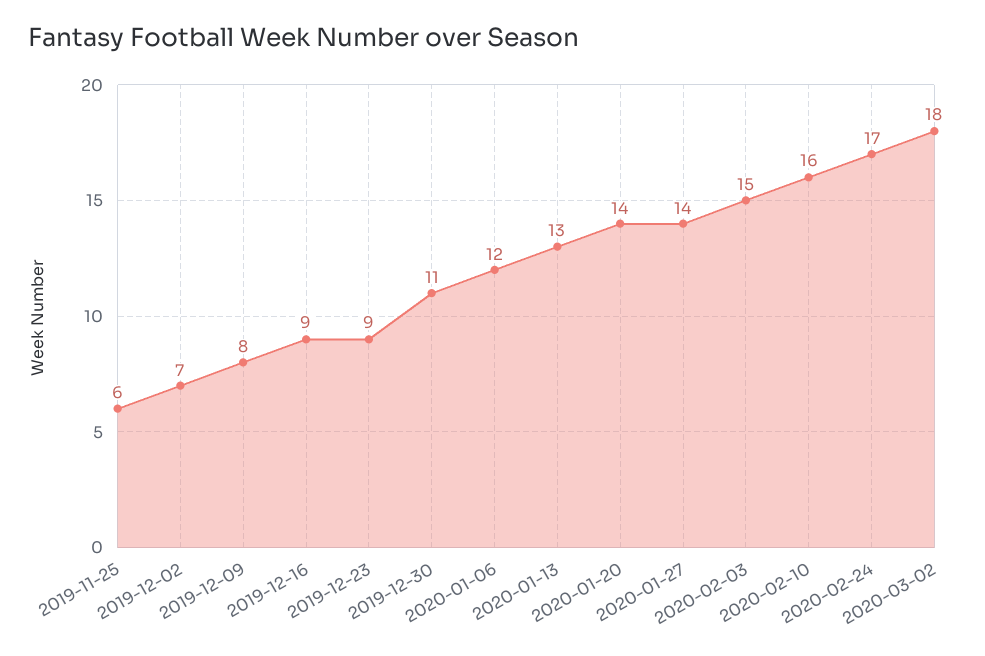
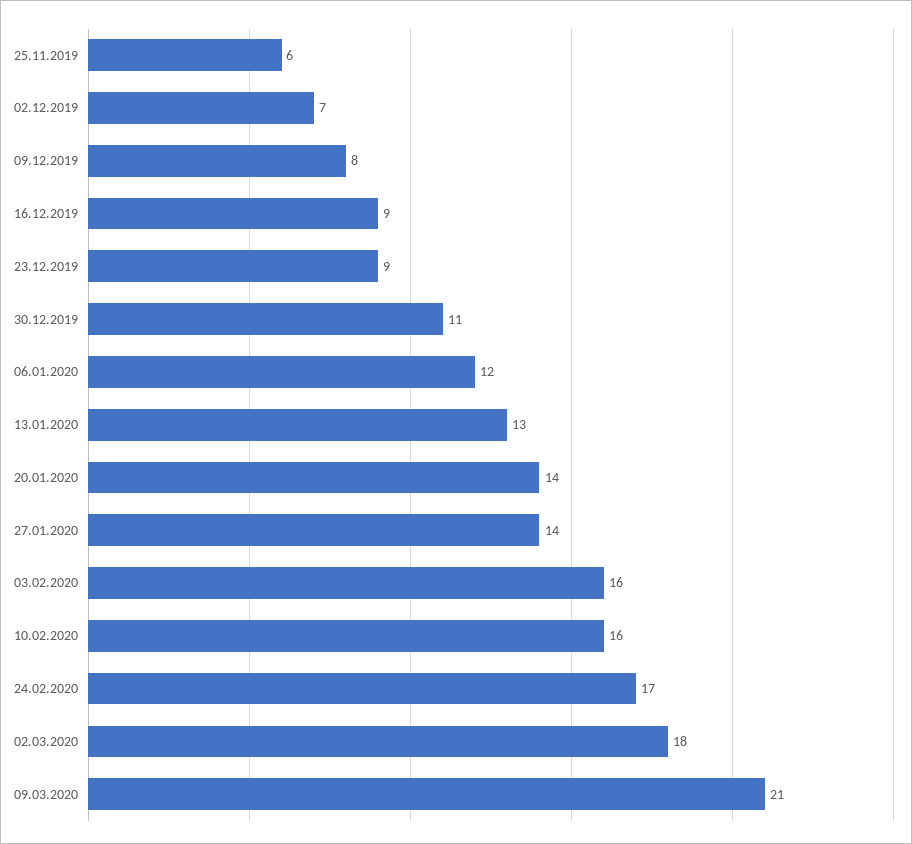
2020-02-03: 15 -> 16
09.03.2020: none -> 21

